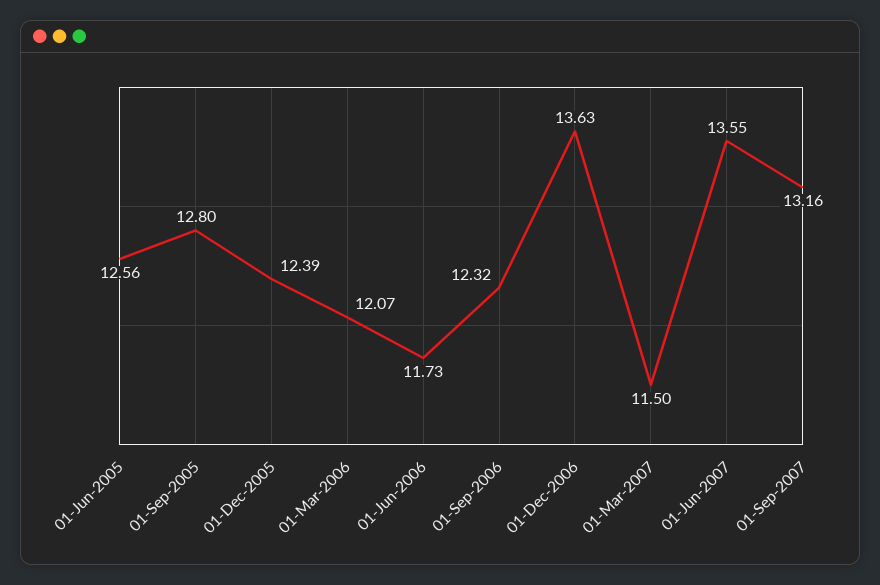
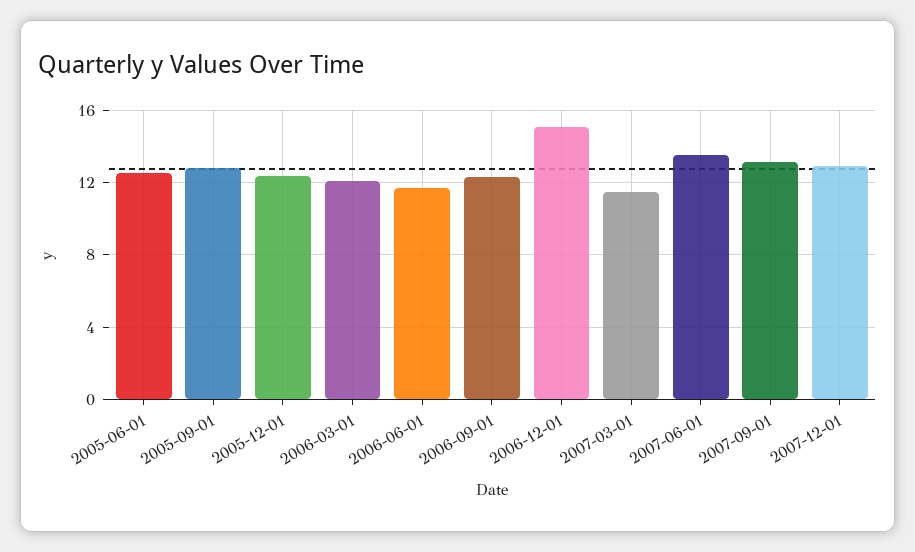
01-Dec-2006: 13.63 -> 15
2007-12-01: none -> 13

